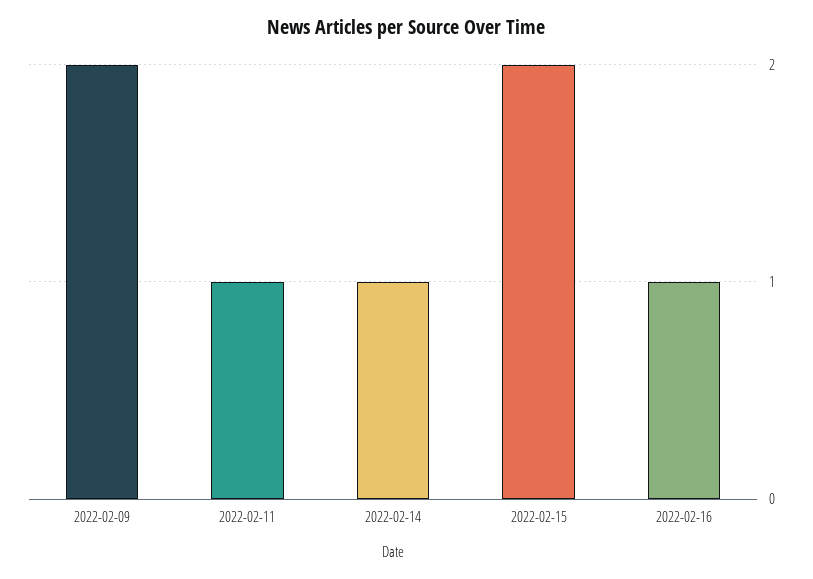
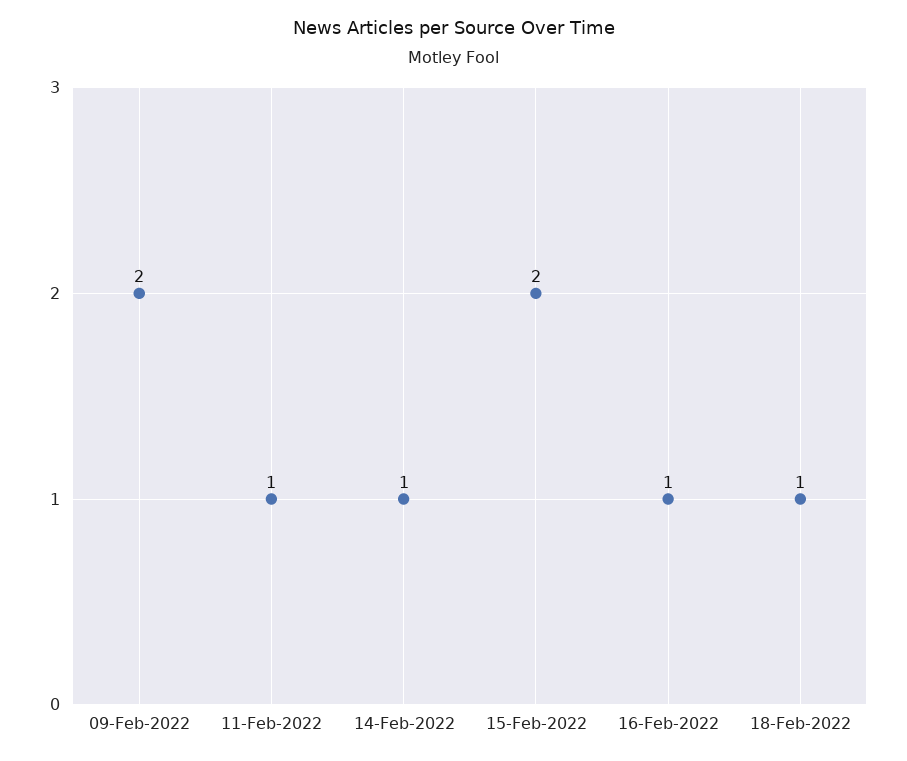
18-Feb-2022: none -> 1

